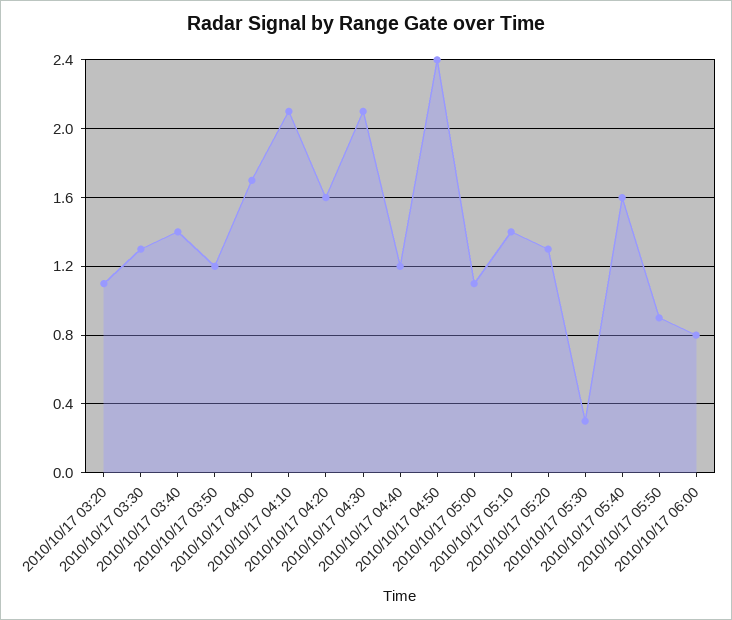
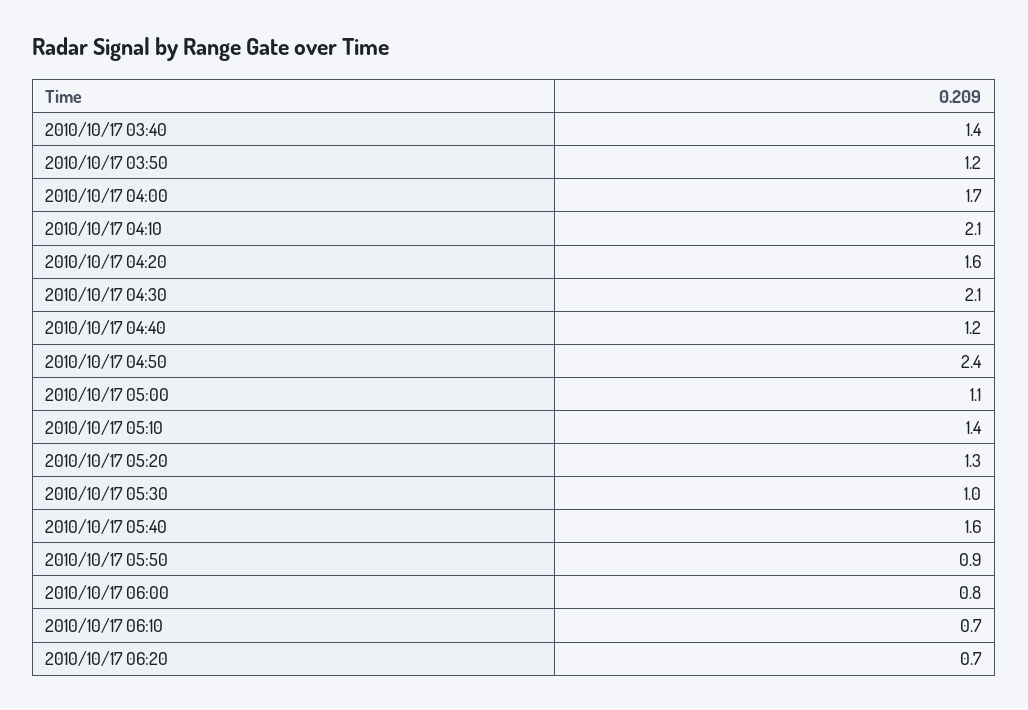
2010/10/17 03:20: 1.1 -> none
2010/10/17 03:30: 1.3 -> none
2010/10/17 05:30: 0.3 -> 1
2010/10/17 06:10: none -> 0.7
2010/10/17 06:20: none -> 0.7

